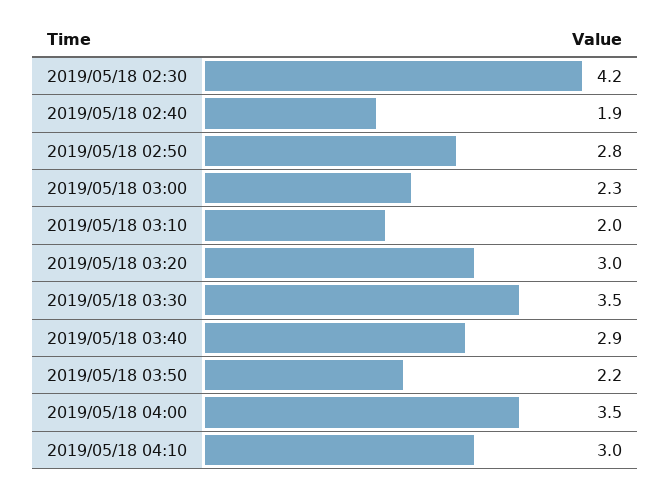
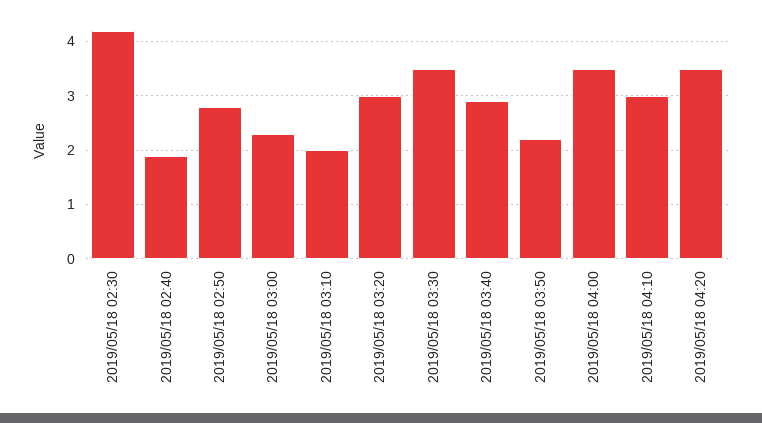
2019/05/18 04:20: none -> 3.5

